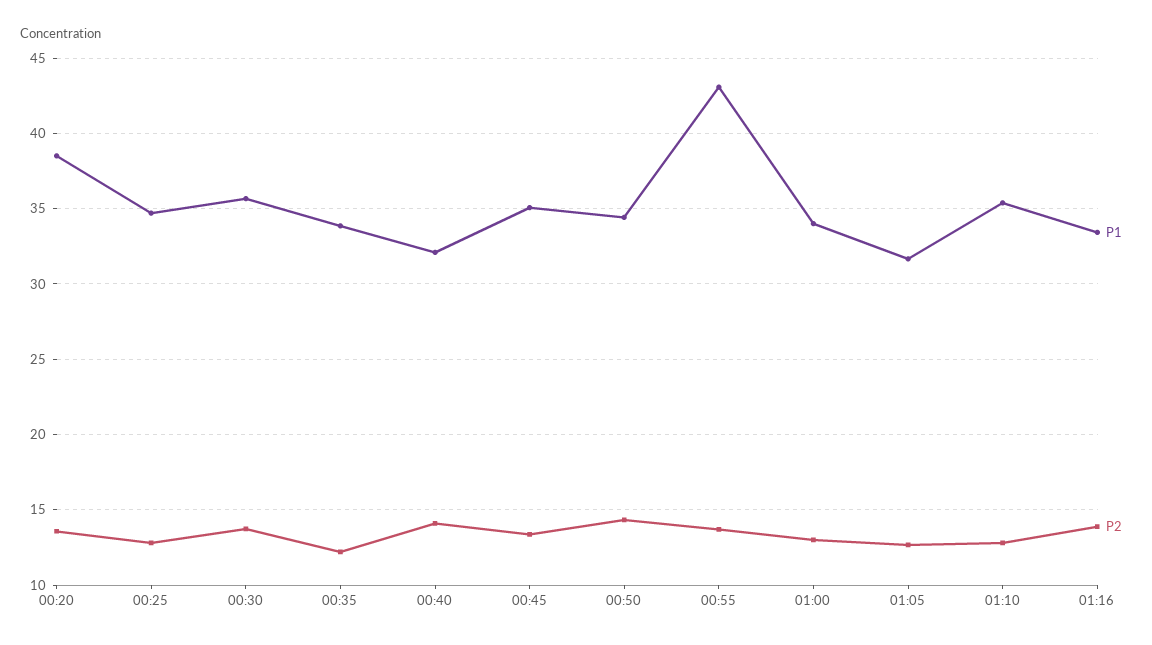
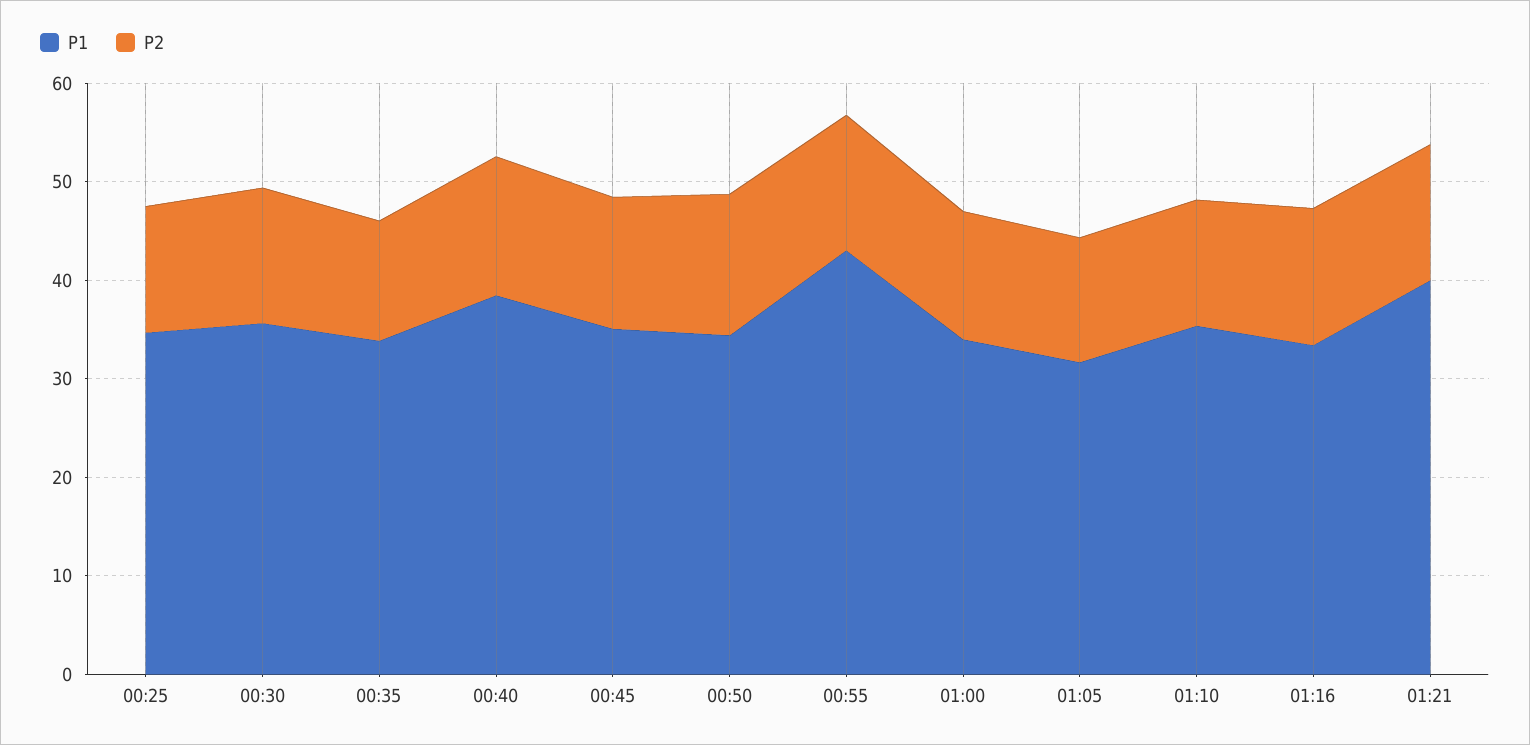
P1, 00:20: 38.5 -> none
P2, 00:20: 13.5 -> none
P1, 00:40: 32 -> 38
P1, 01:21: none -> 40
P2, 01:21: none -> 14

